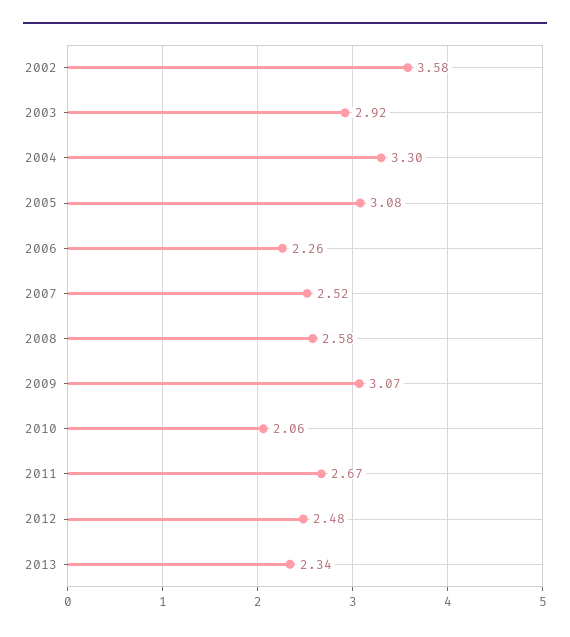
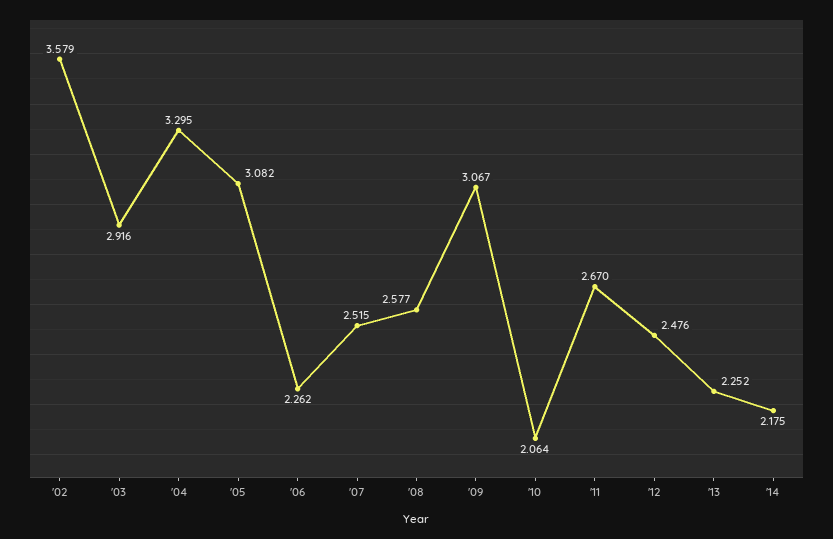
2013: 2.34 -> 2.252
'14: none -> 2.175

